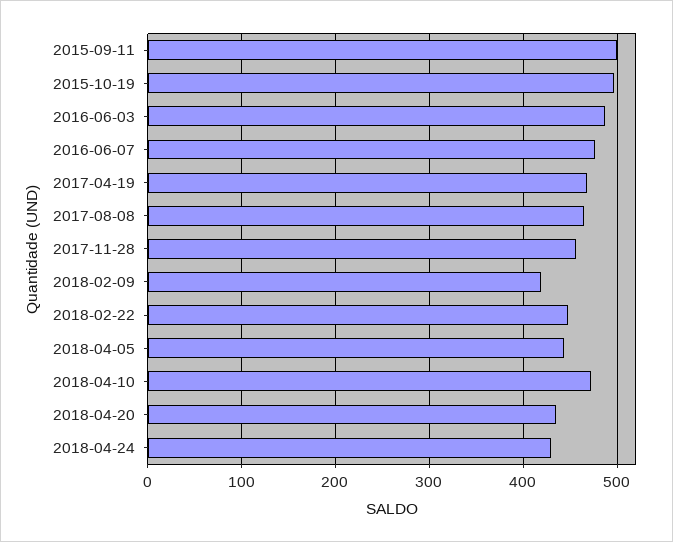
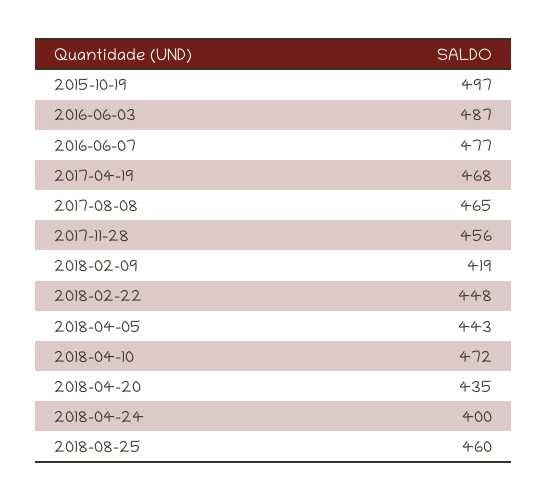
2015-09-11: 500 -> none
2018-04-24: 430 -> 400
2018-08-25: none -> 460

